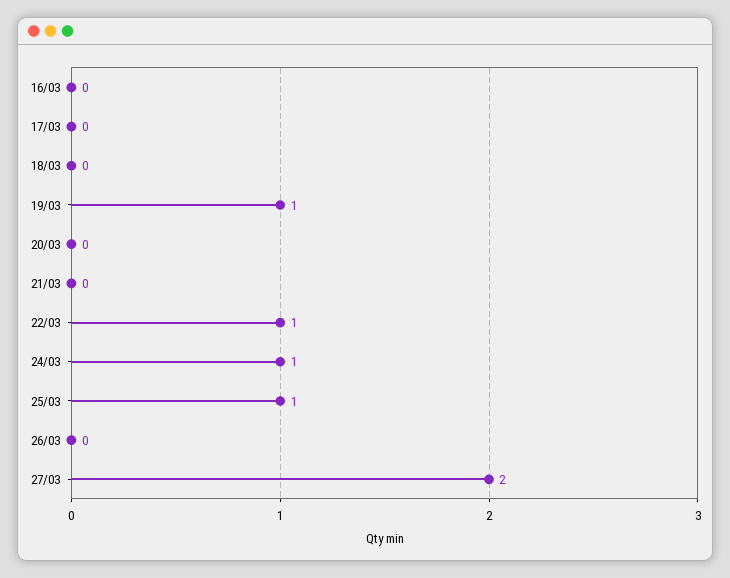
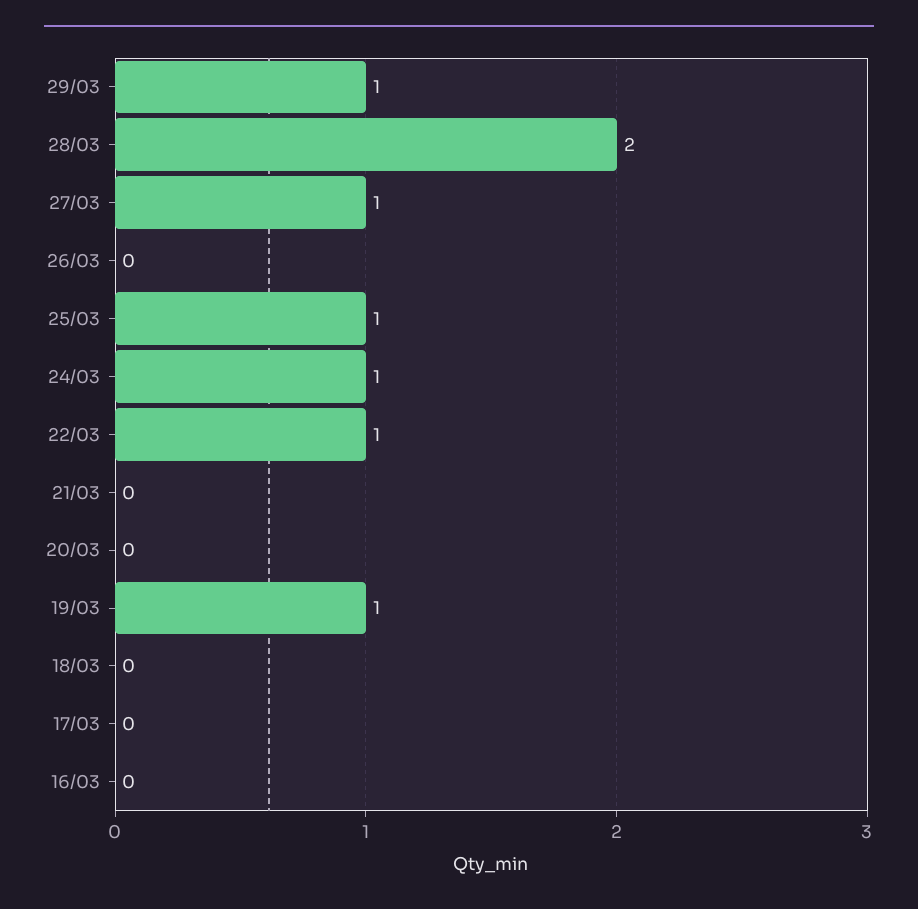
27/03: 2 -> 1
29/03: none -> 1
28/03: none -> 2

